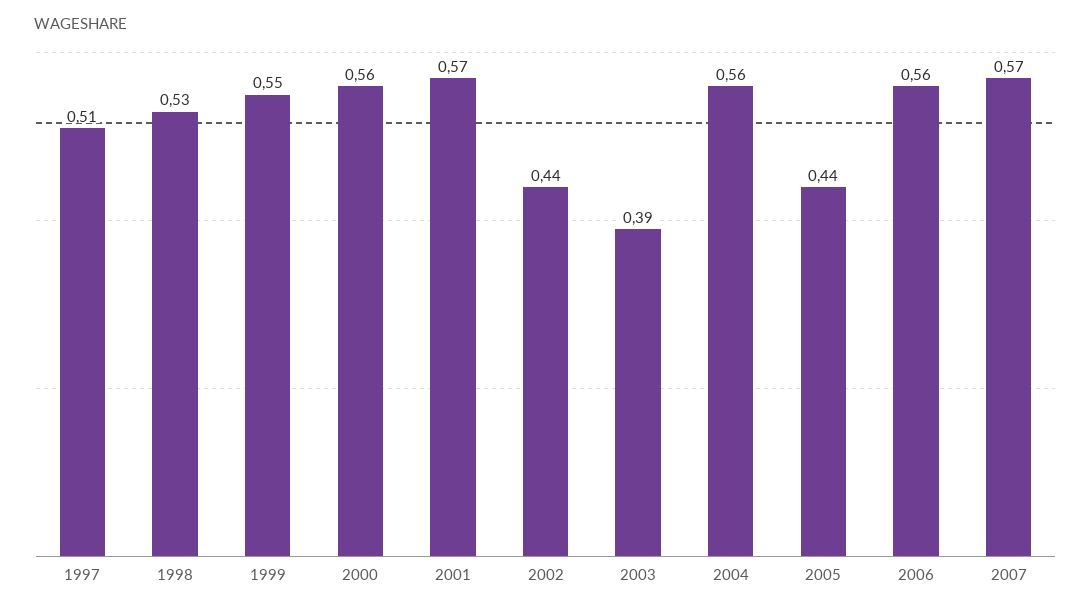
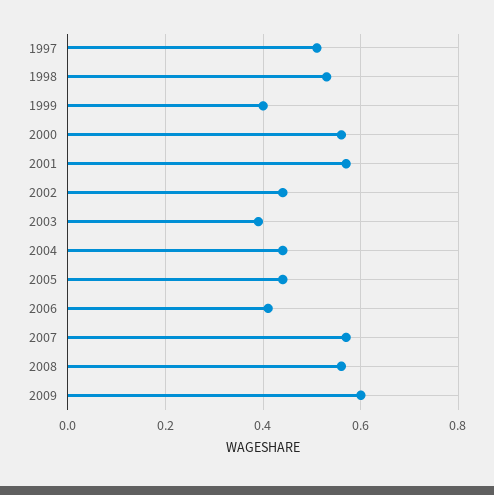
1999: 0.55 -> 0.4
2004: 0.56 -> 0.45
2006: 0.56 -> 0.4
2008: none -> 0.55
2009: none -> 0.6

